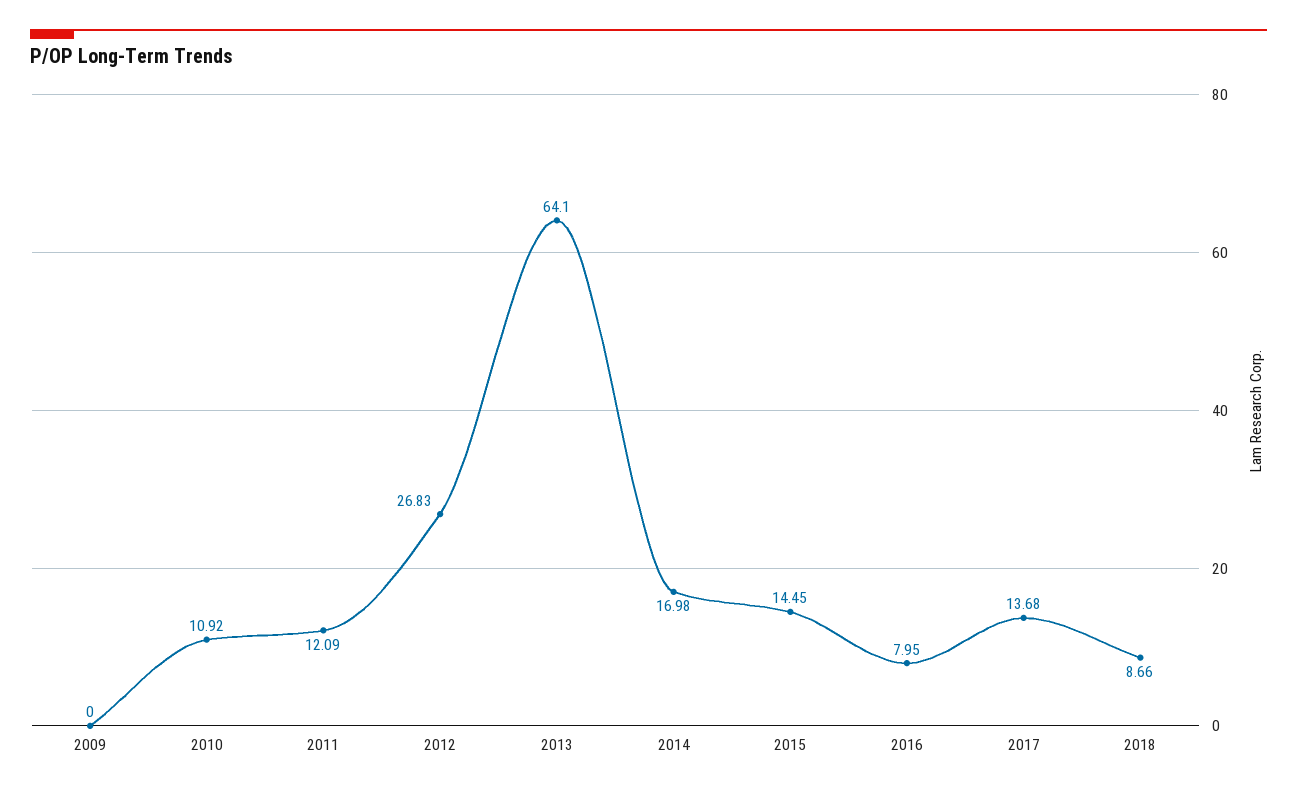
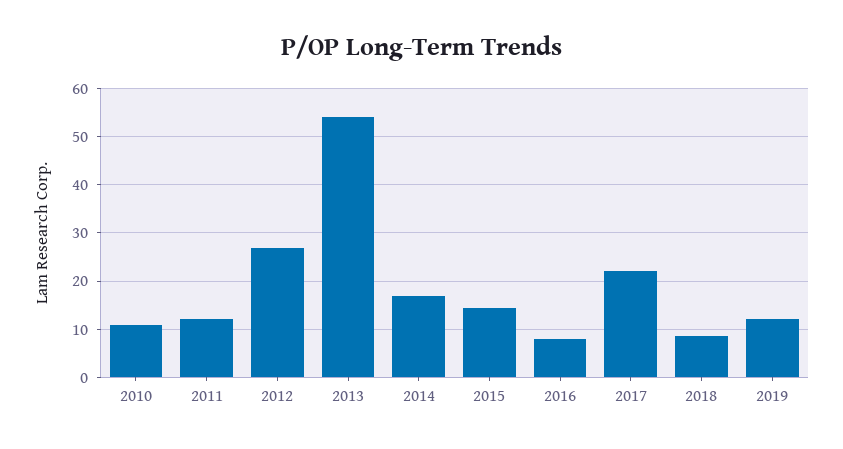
2009: 0 -> none
2013: 64.1 -> 54
2017: 13.68 -> 22
2019: none -> 12

